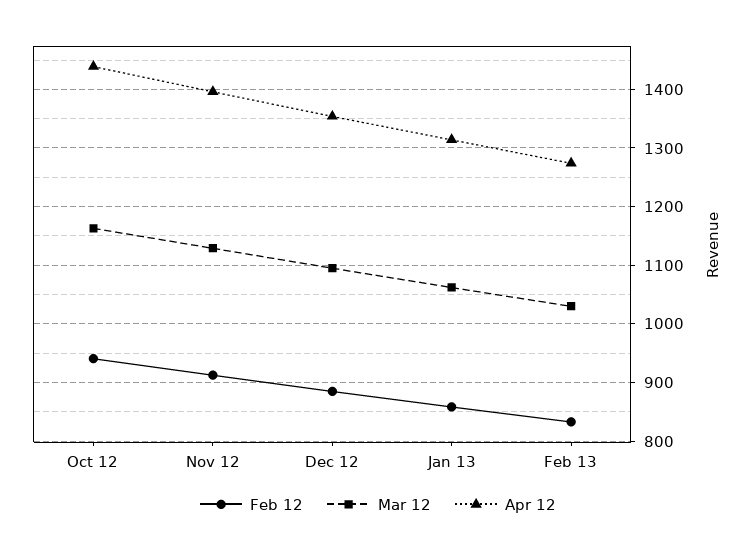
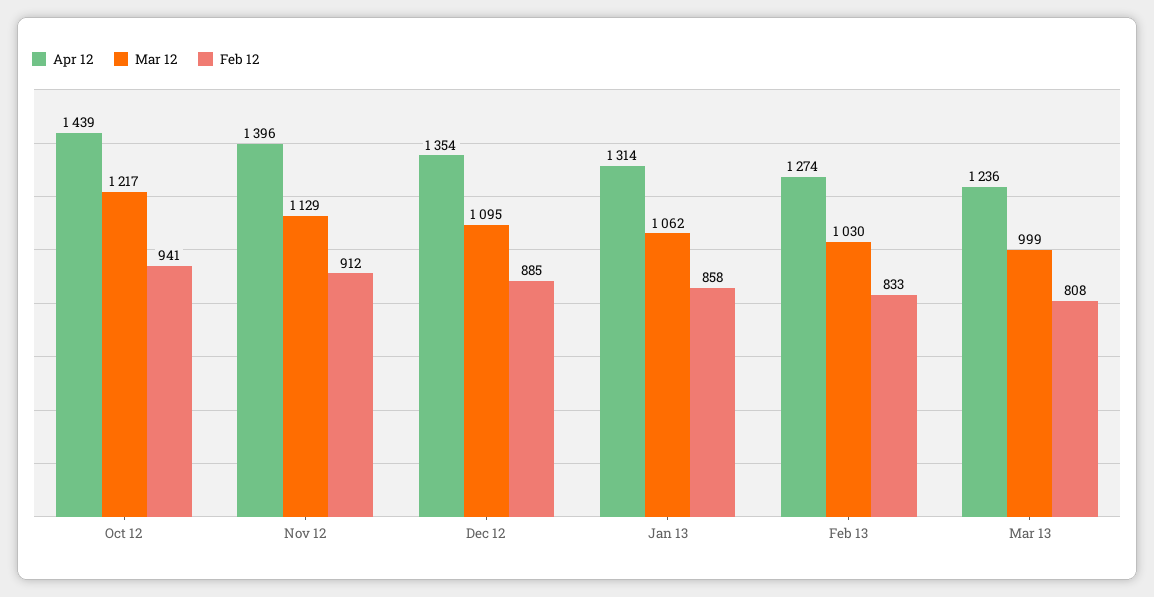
Mar 12, Oct 12: 1160 -> 1217
Apr 12, Mar 13: none -> 1236
Mar 12, Mar 13: none -> 999
Feb 12, Mar 13: none -> 808

